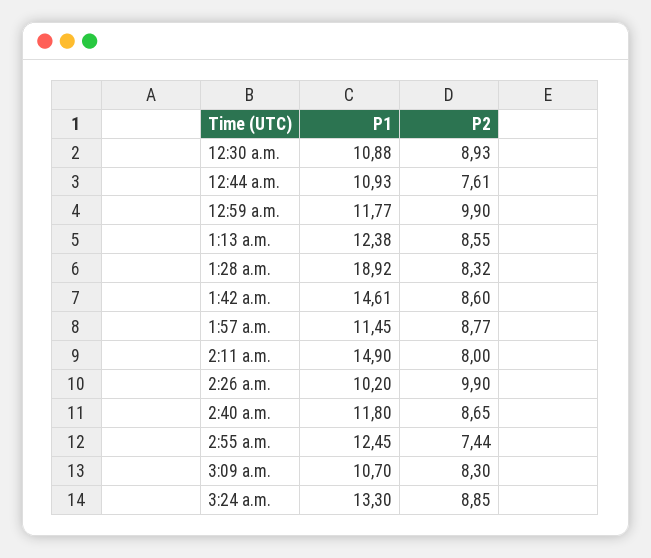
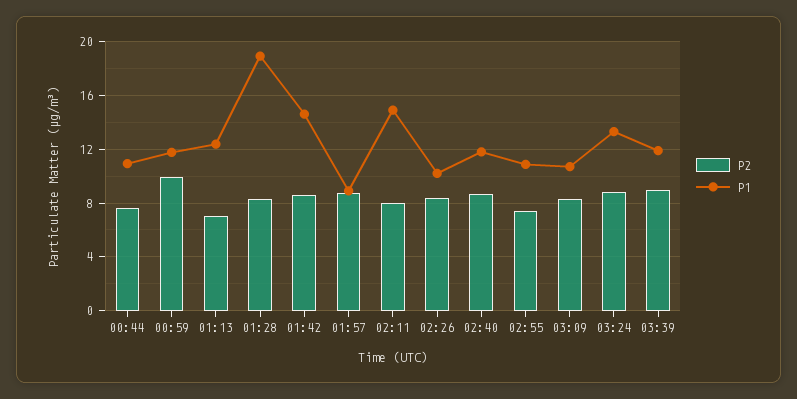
P1, 12:30 a.m.: 10.88 -> none
P2, 12:30 a.m.: 8.93 -> none
P2, 1:13 a.m.: 8.55 -> 7
P1, 1:57 a.m.: 11.45 -> 9
P2, 2:26 a.m.: 9.9 -> 8.5
P1, 2:55 a.m.: 12.45 -> 11
P2, 03:39: none -> 9
P1, 03:39: none -> 12

